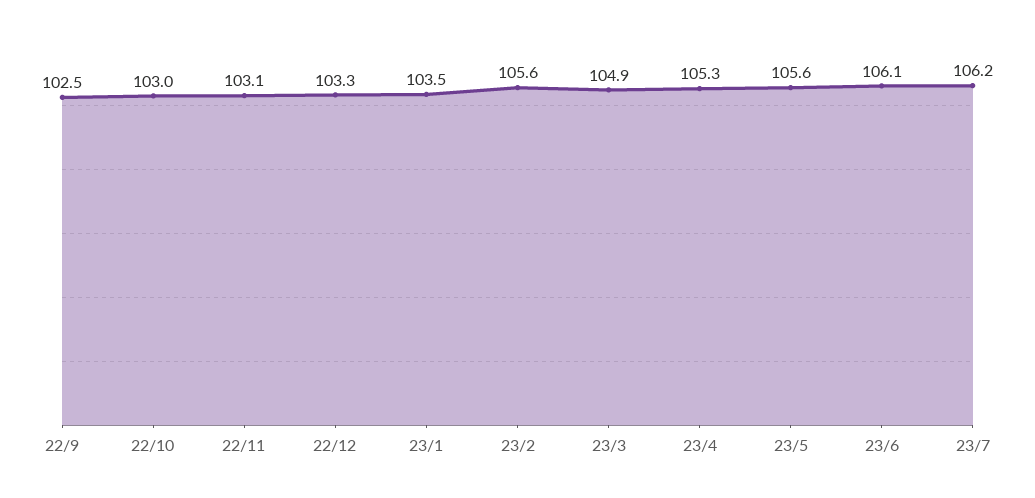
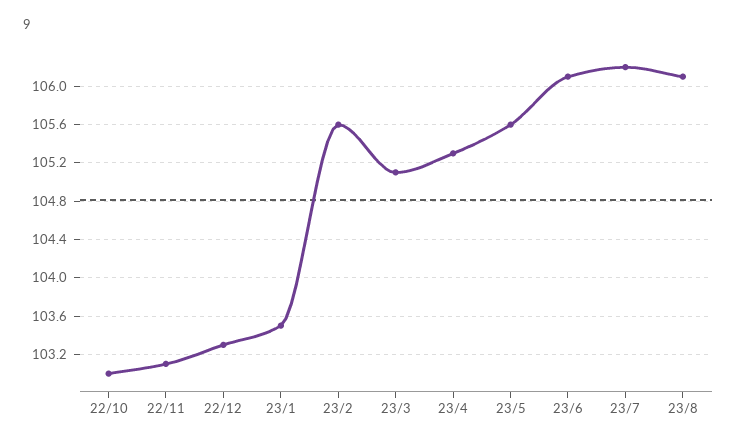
22/9: 102.5 -> none
23/3: 104.9 -> 105.1
23/8: none -> 106.1

